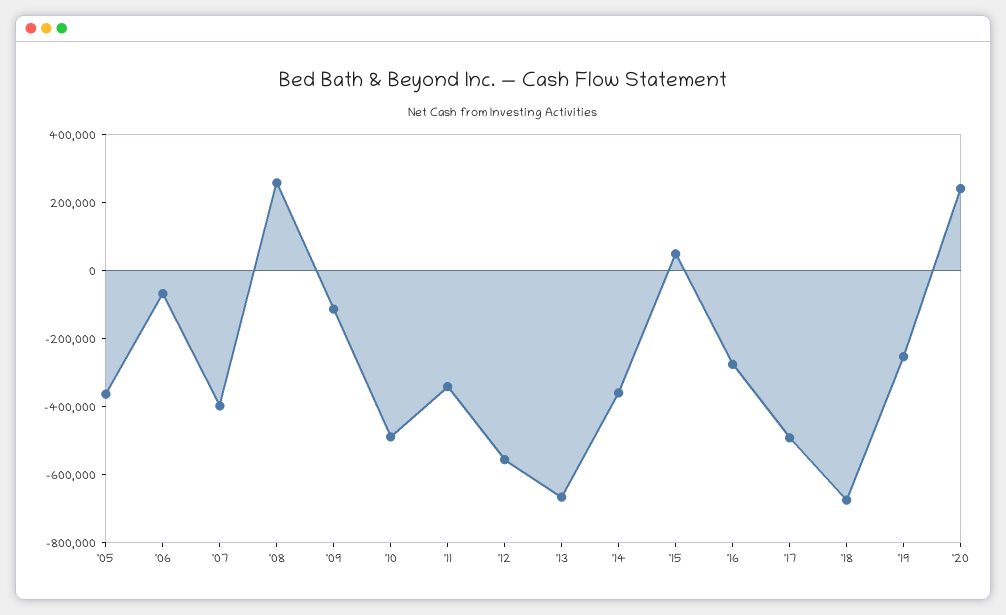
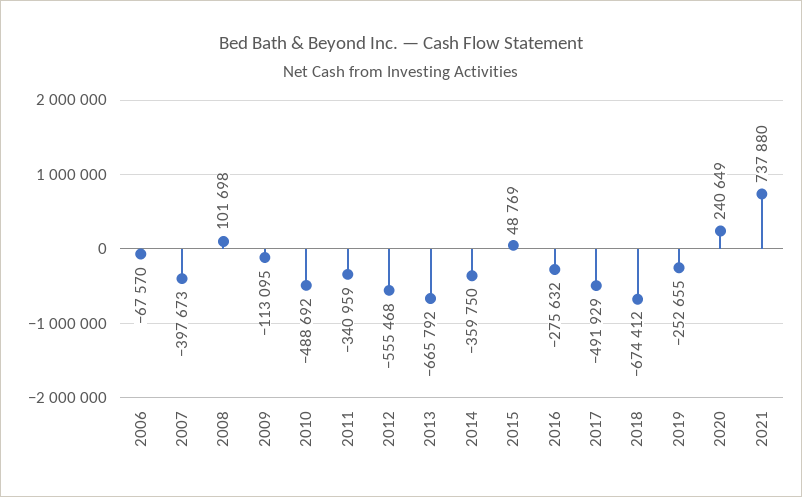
'05: -350000 -> none
'08: 250000 -> 101698
2021: none -> 737880

